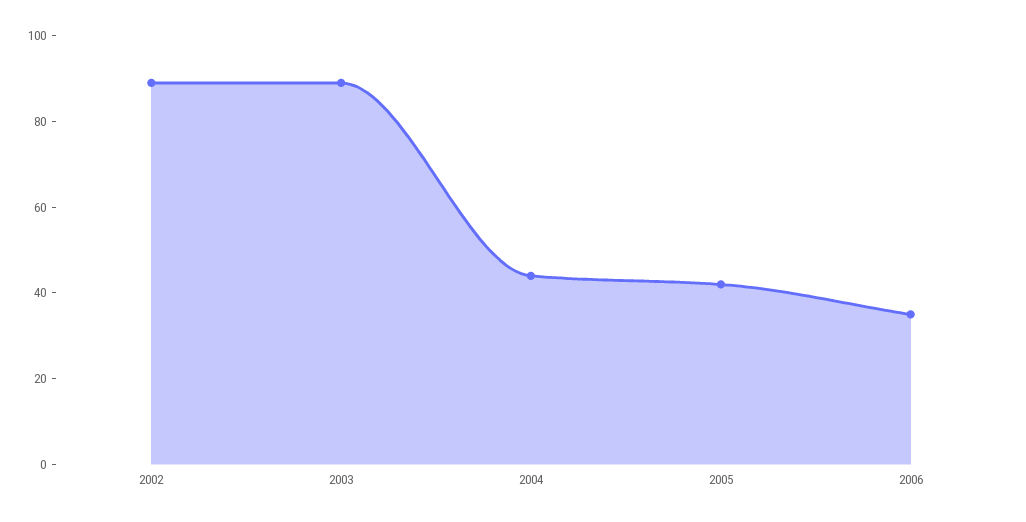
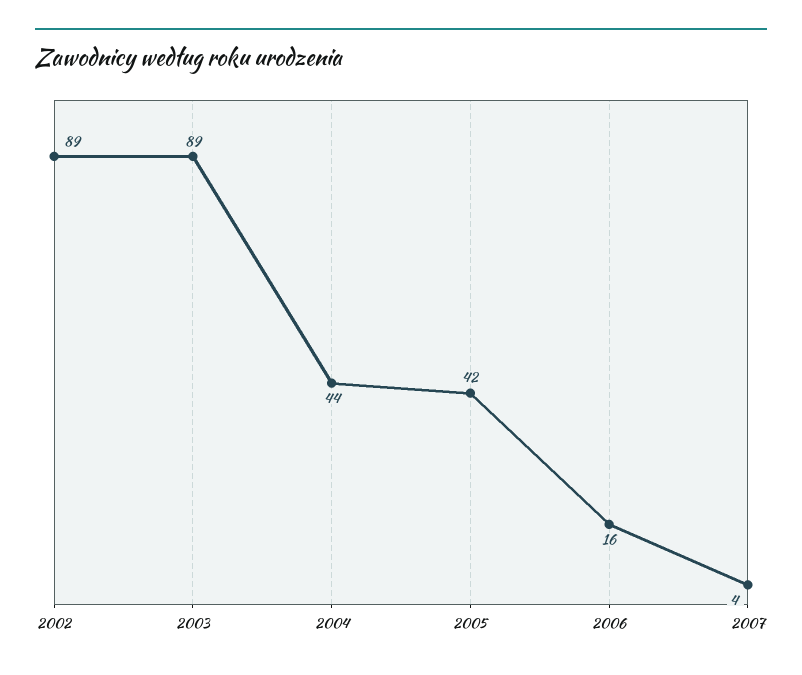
2006: 35 -> 16
2007: none -> 4

